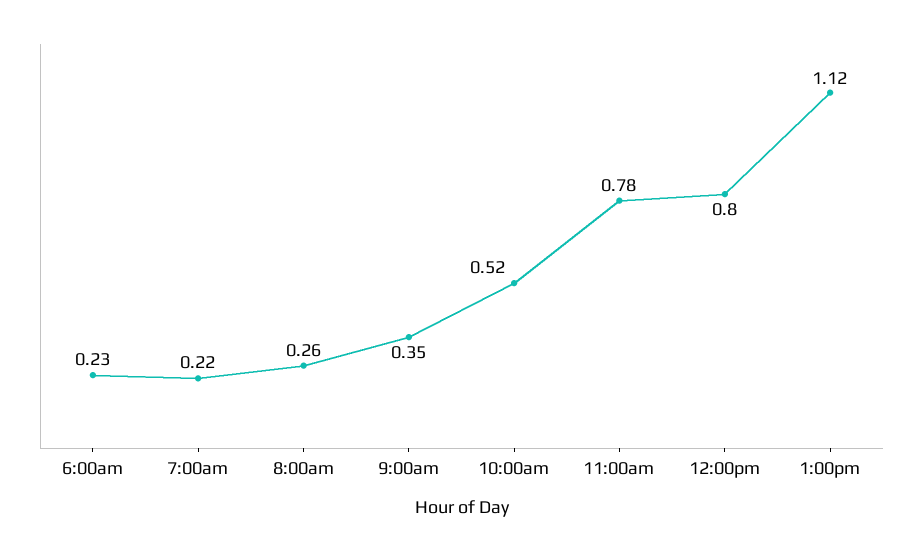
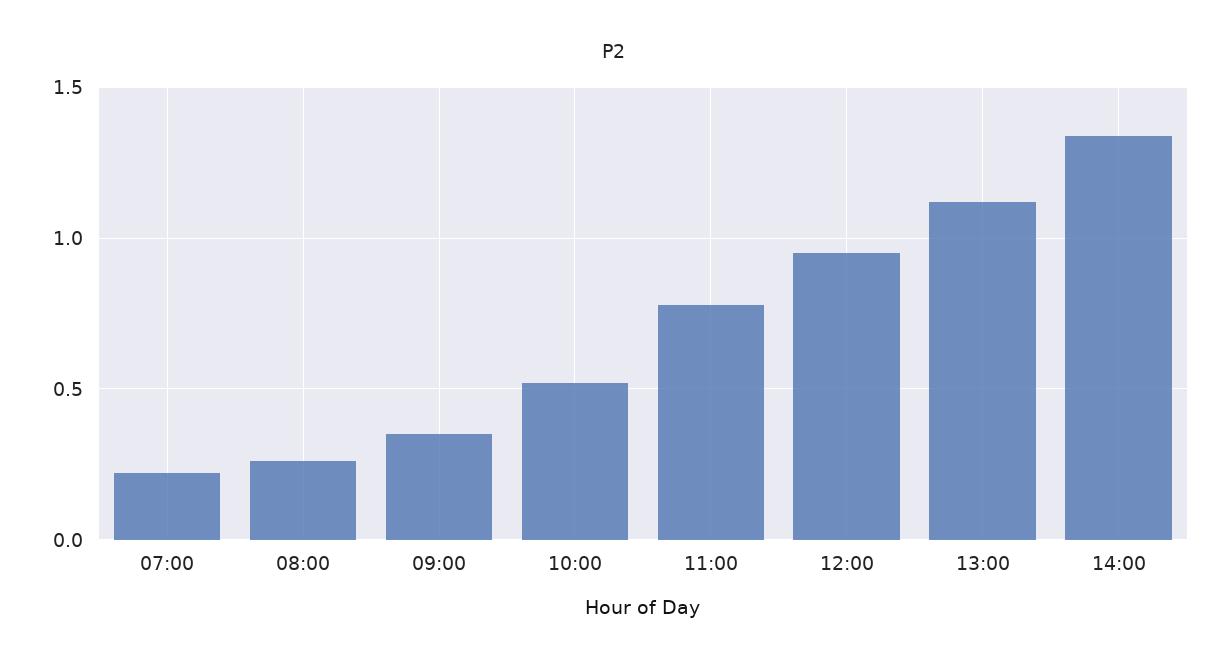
6:00am: 0.23 -> none
12:00pm: 0.8 -> 0.95
14:00: none -> 1.35

